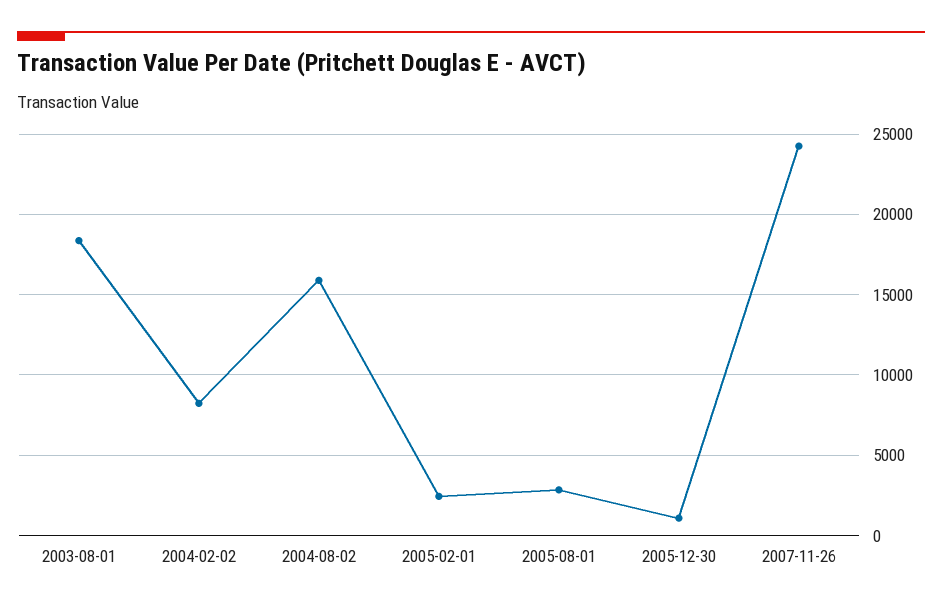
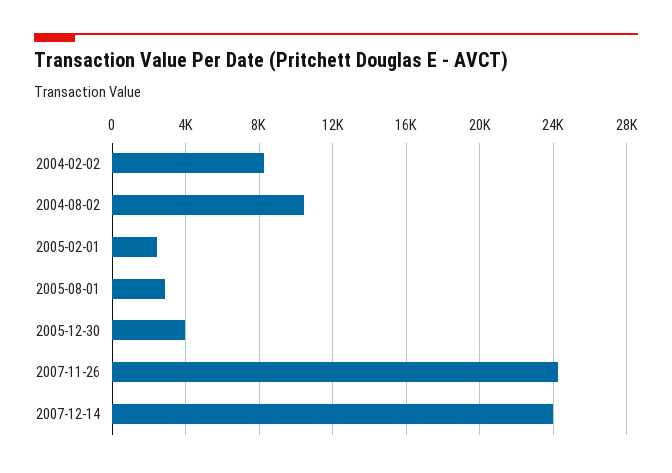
2003-08-01: 18500 -> none
2004-08-02: 16000 -> 10500
2005-12-30: 1000 -> 4000
2007-12-14: none -> 24000

